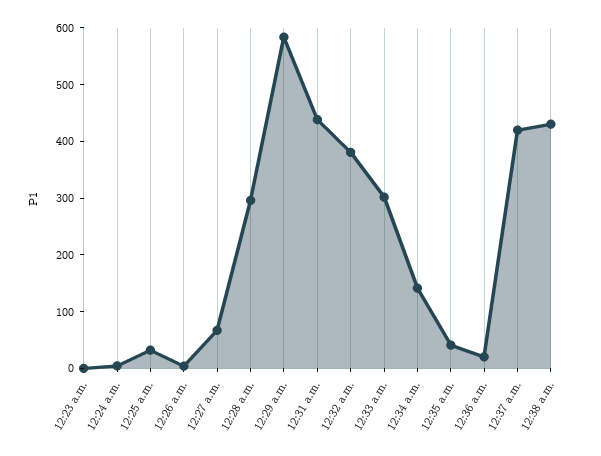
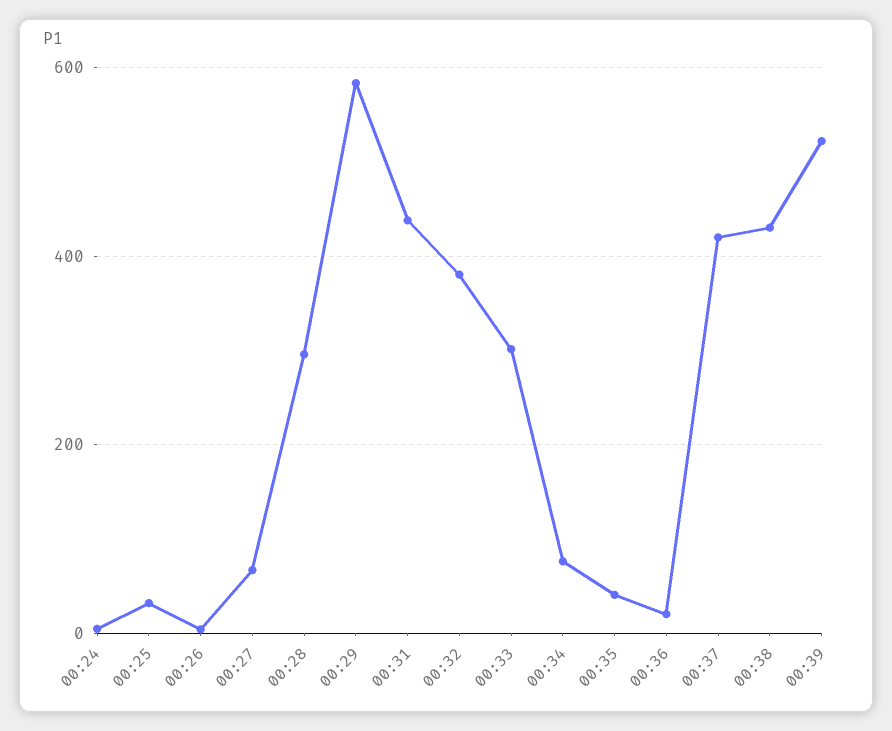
12:23 a.m.: 0 -> none
12:34 a.m.: 140 -> 80
00:39: none -> 520

